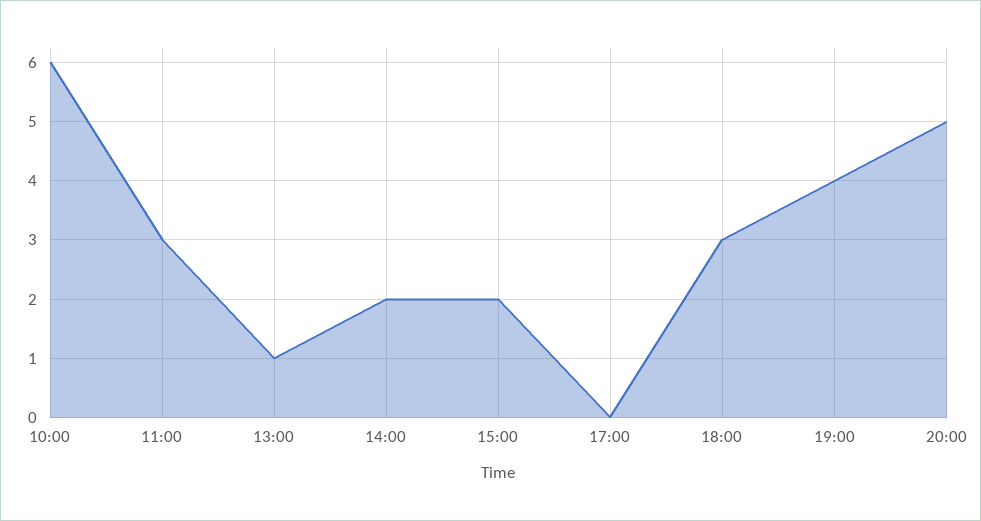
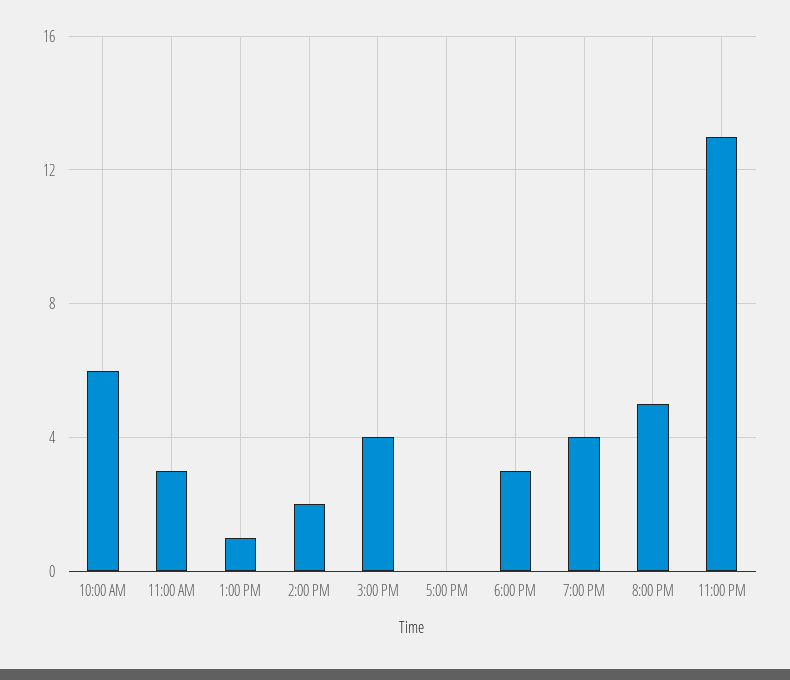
15:00: 2 -> 4
11:00 PM: none -> 13

